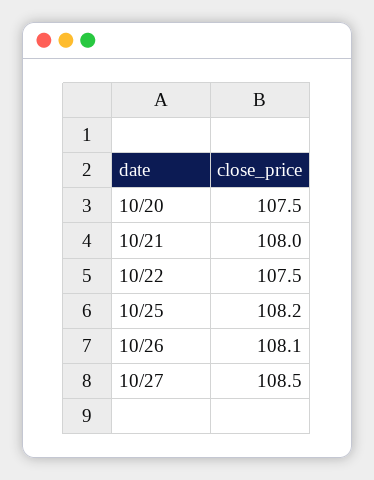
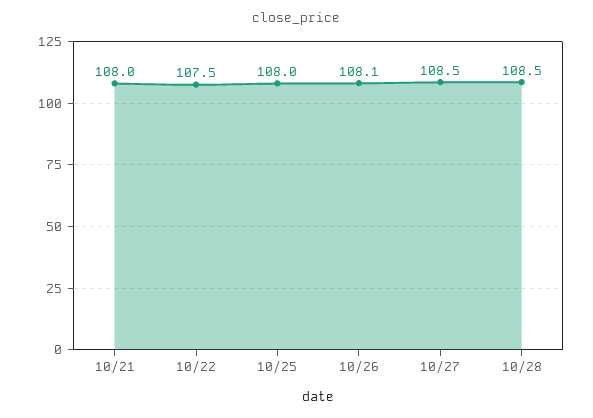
10/20: 107.5 -> none
10/25: 108.2 -> 108
10/28: none -> 108.5

